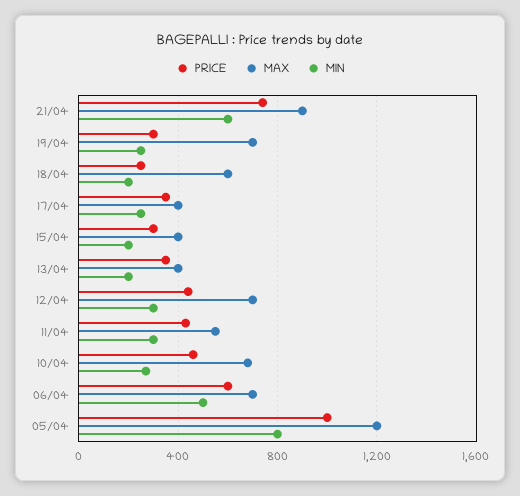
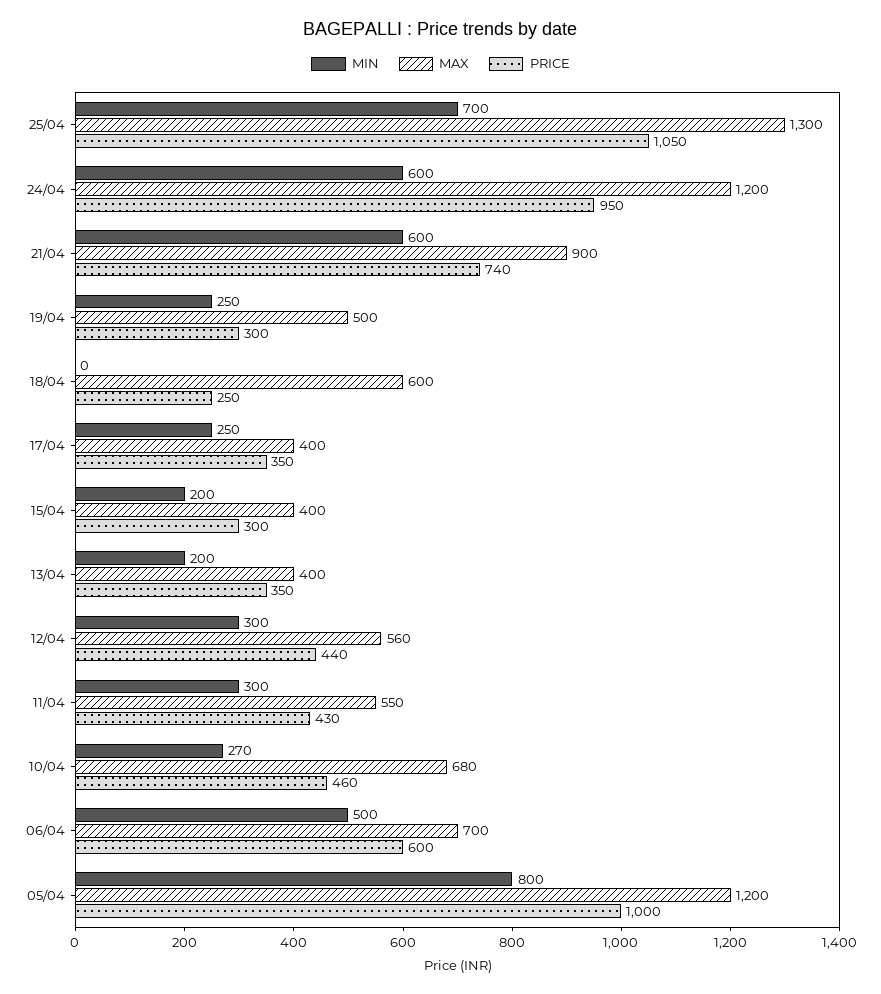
MAX, 19/04: 700 -> 500
MIN, 18/04: 200 -> 0
MAX, 12/04: 700 -> 560
MIN, 25/04: none -> 700
MAX, 25/04: none -> 1300
PRICE, 25/04: none -> 1050
MIN, 24/04: none -> 600
MAX, 24/04: none -> 1200
PRICE, 24/04: none -> 950

